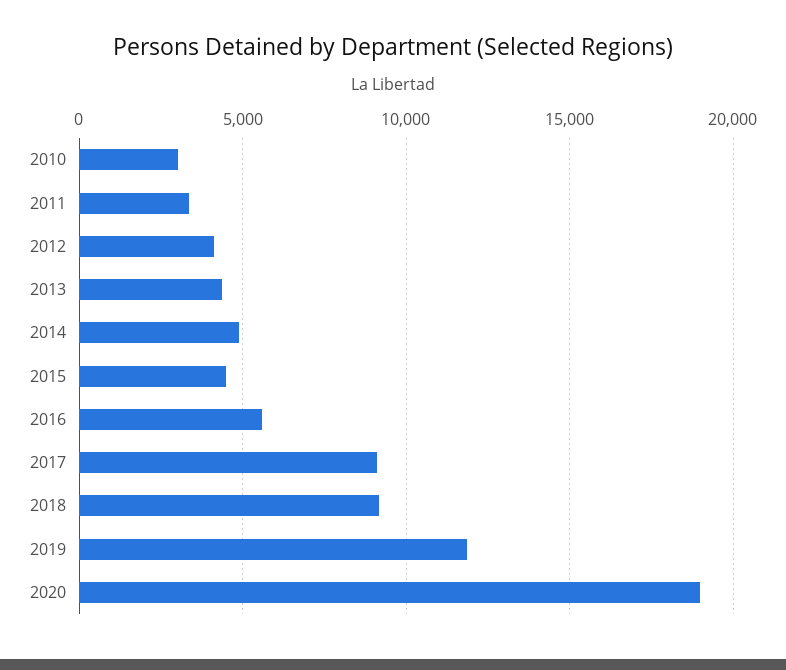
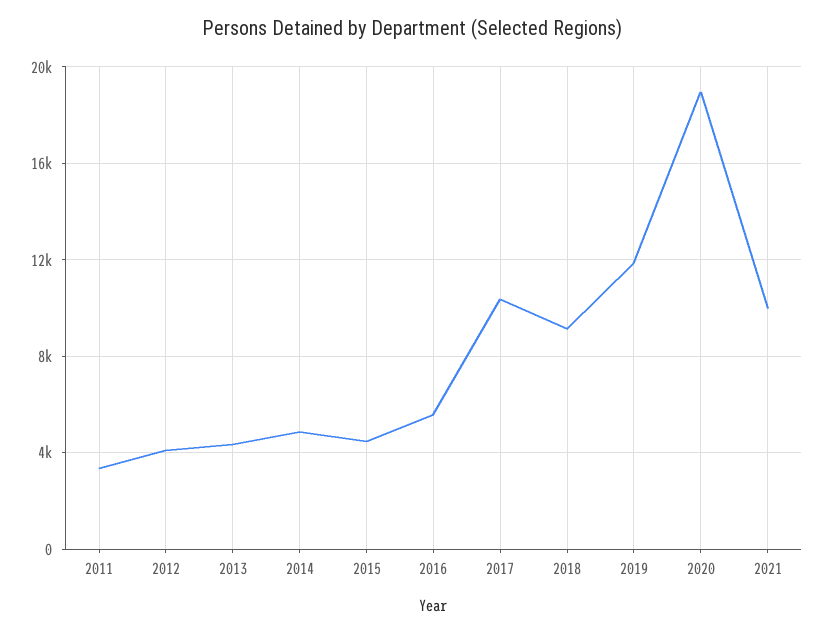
2010: 3000 -> none
2017: 9000 -> 10500
2021: none -> 10000

